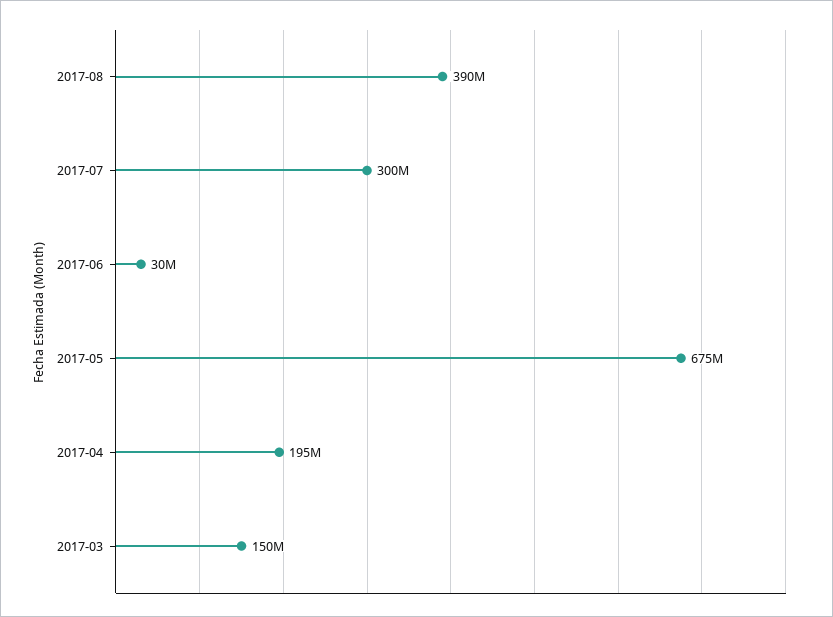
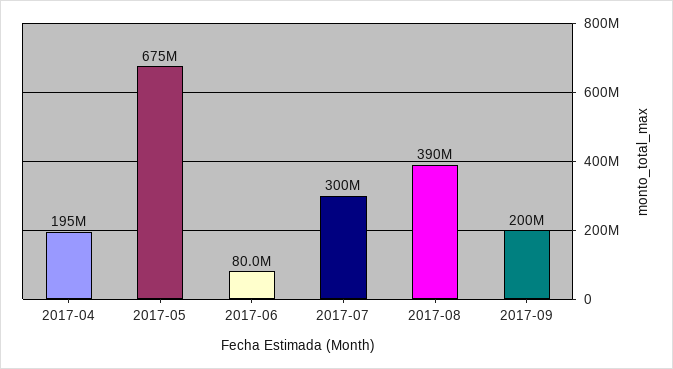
2017-06: 30000000 -> 80000000
2017-03: 150000000 -> none
2017-09: none -> 200000000

